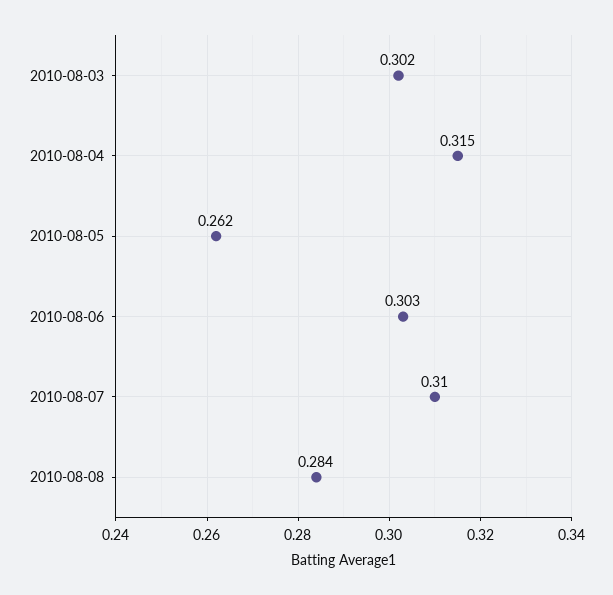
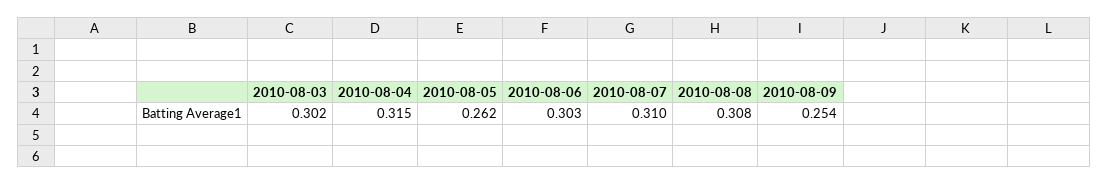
2010-08-08: 0.284 -> 0.308
2010-08-09: none -> 0.254

